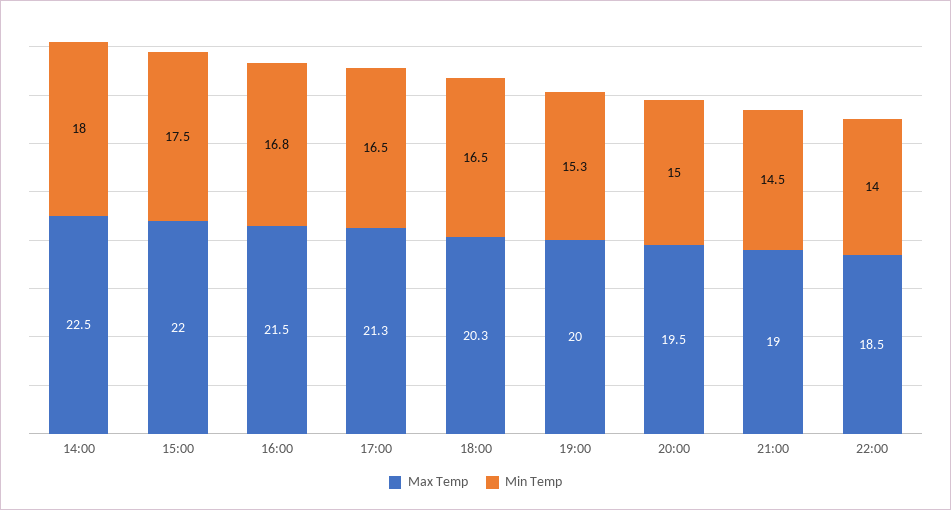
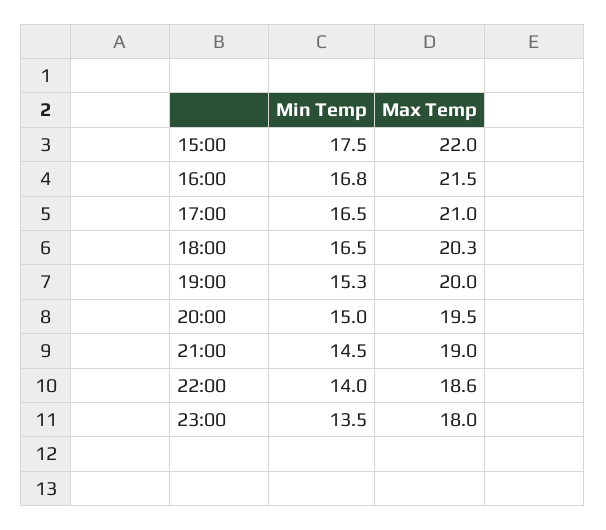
Max Temp, 14:00: 22.5 -> none
Min Temp, 14:00: 18 -> none
Max Temp, 17:00: 21.3 -> 21
Max Temp, 22:00: 18.5 -> 18.6
Min Temp, 23:00: none -> 13.5
Max Temp, 23:00: none -> 18

